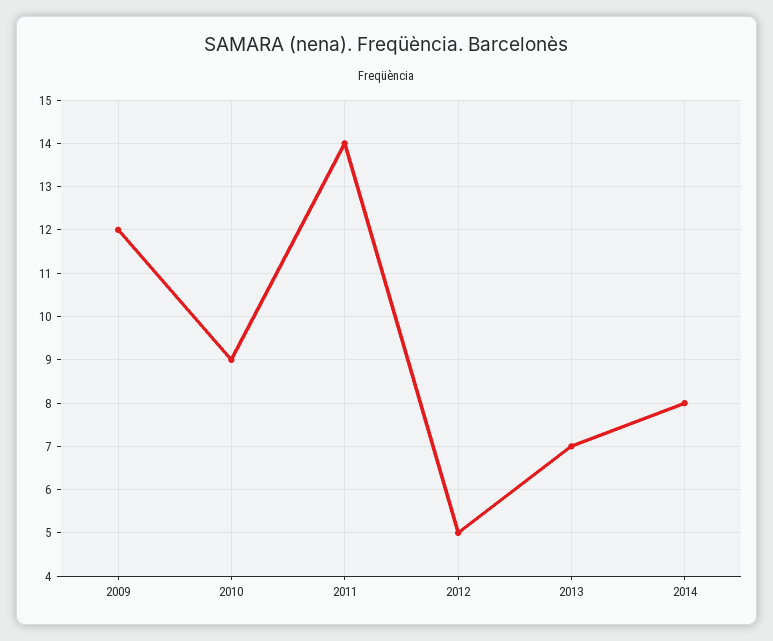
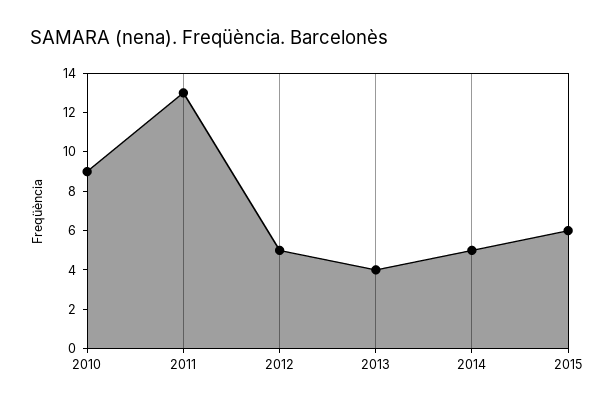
2009: 12 -> none
2011: 14 -> 13
2013: 7 -> 4
2014: 8 -> 5
2015: none -> 6

